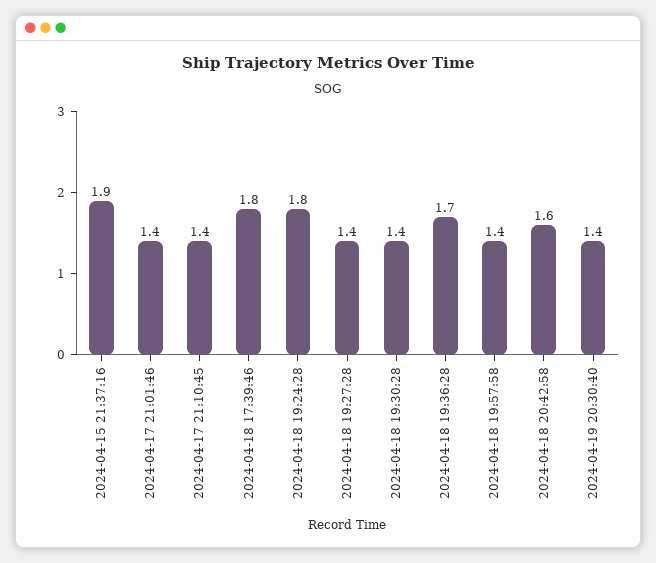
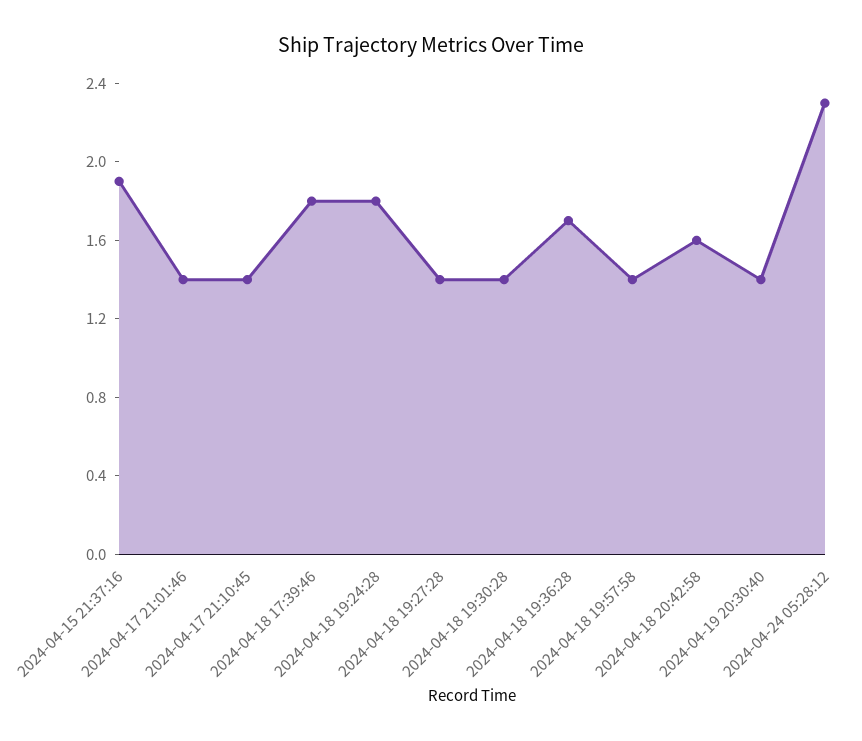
2024-04-24 05:28:12: none -> 2.3

